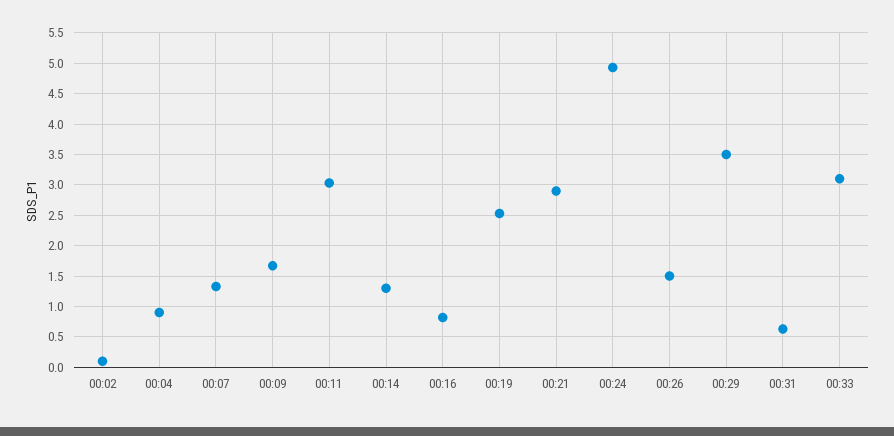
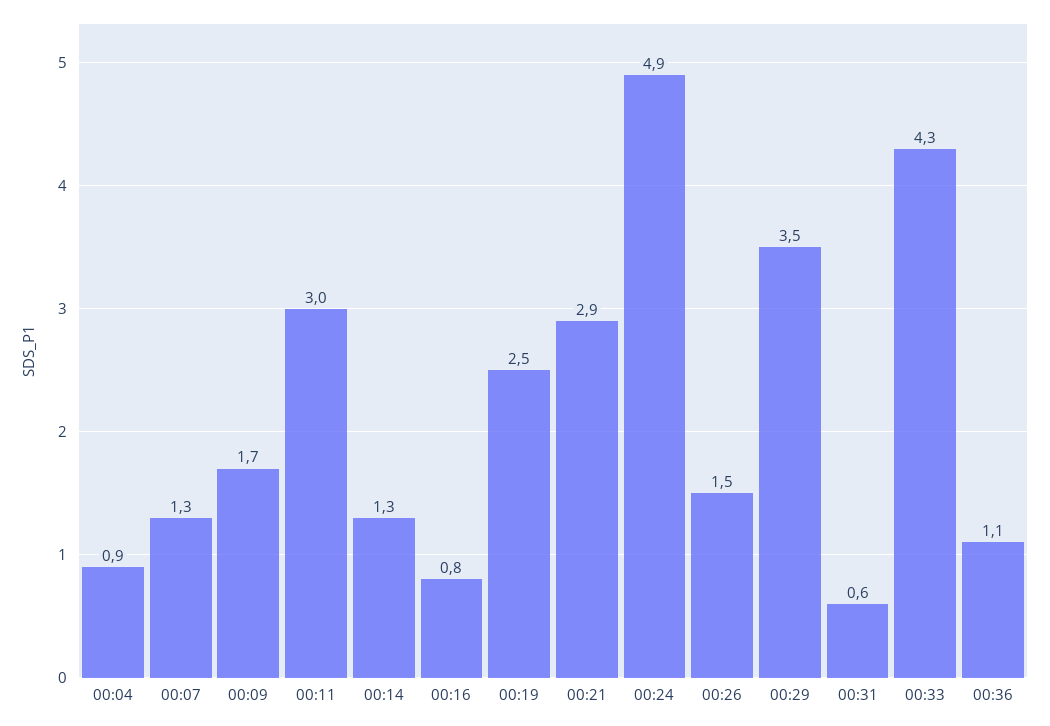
00:02: 0.1 -> none
00:33: 3.1 -> 4.3
00:36: none -> 1.1

